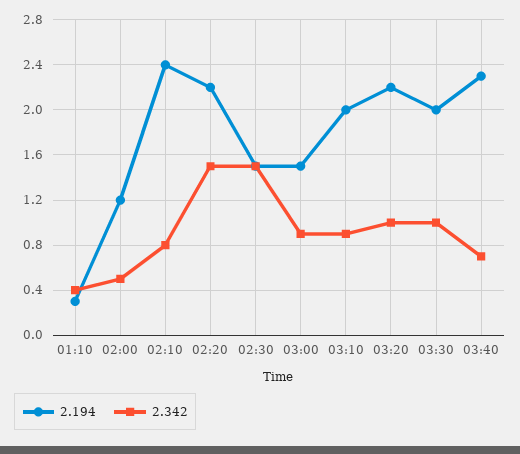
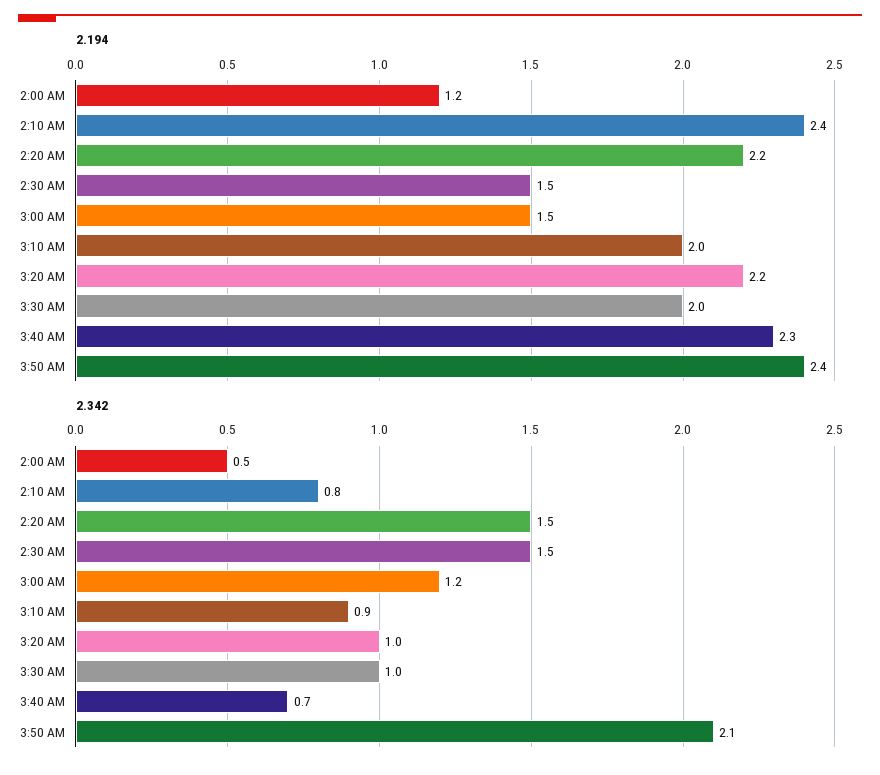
2.194, 01:10: 0.3 -> none
2.342, 01:10: 0.4 -> none
2.342, 03:00: 0.9 -> 1.2
2.194, 3:50 AM: none -> 2.4
2.342, 3:50 AM: none -> 2.1

